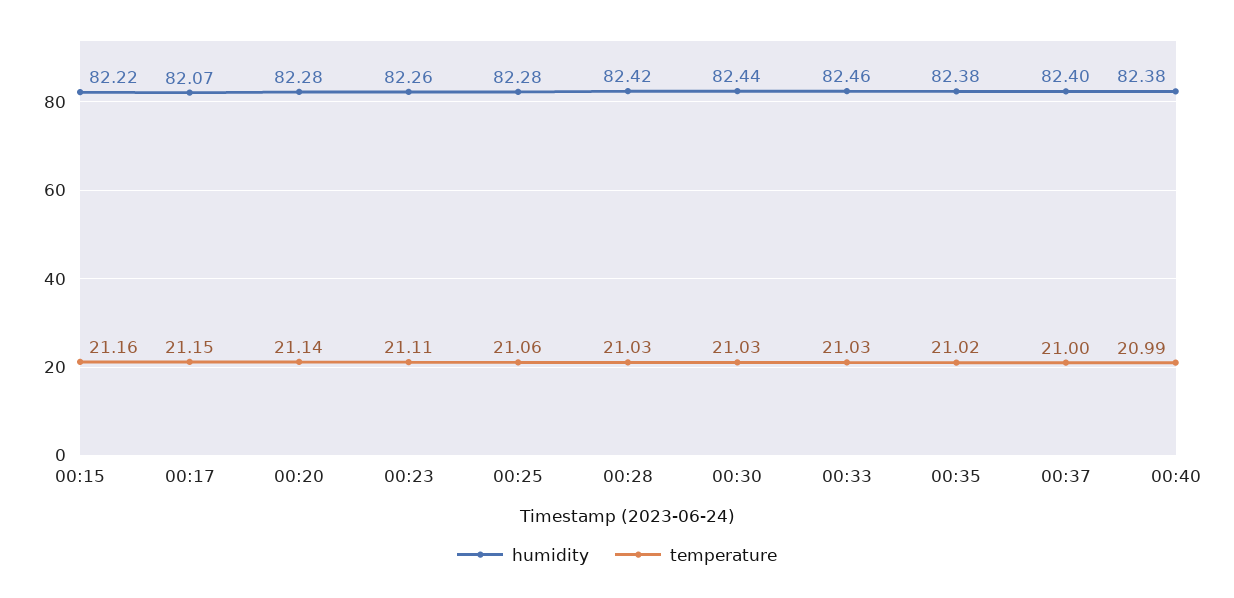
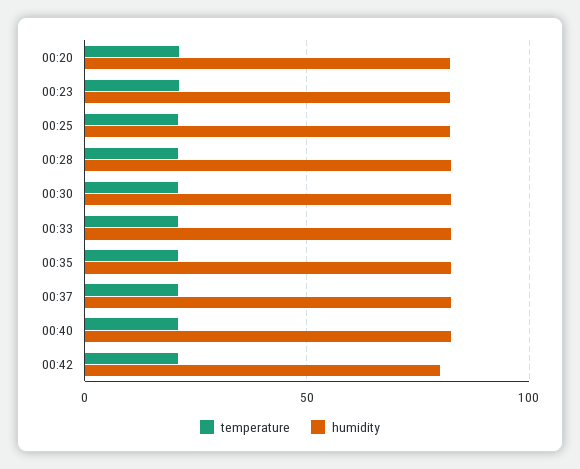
humidity, 00:15: 82.22 -> none
temperature, 00:15: 21.16 -> none
humidity, 00:17: 82.07 -> none
temperature, 00:17: 21.15 -> none
temperature, 00:42: none -> 20
humidity, 00:42: none -> 80

